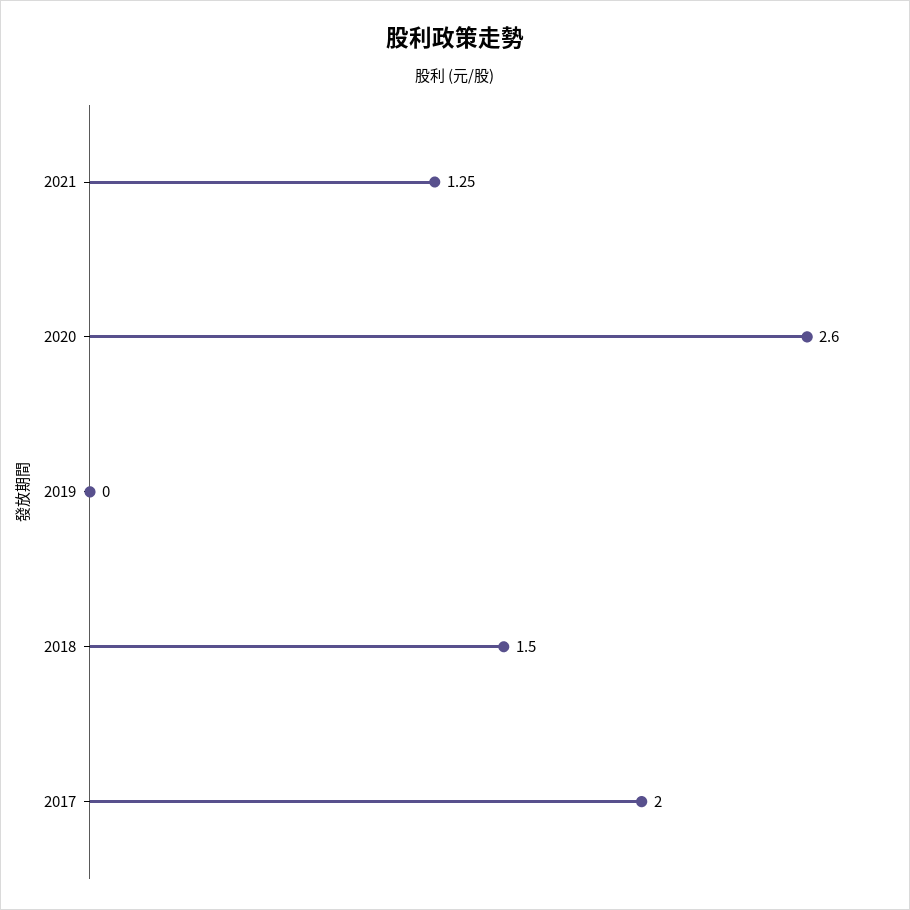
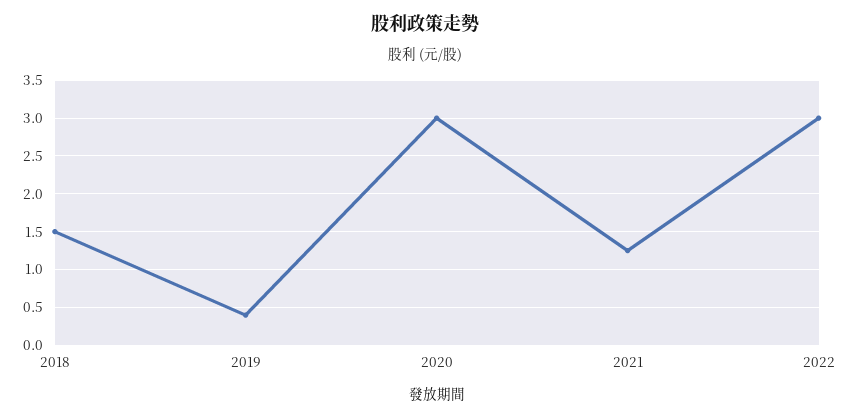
2020: 2.6 -> 3
2019: 0 -> 0.4
2017: 2 -> none
2022: none -> 3

